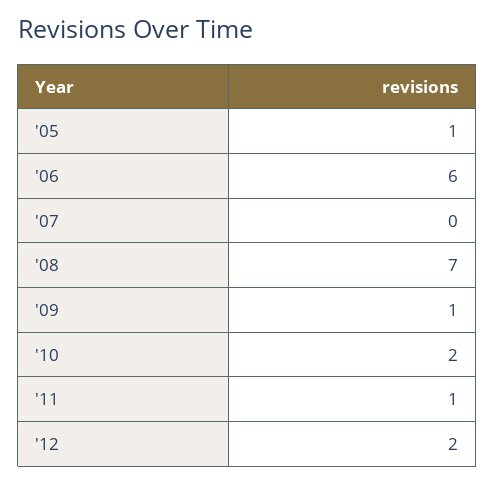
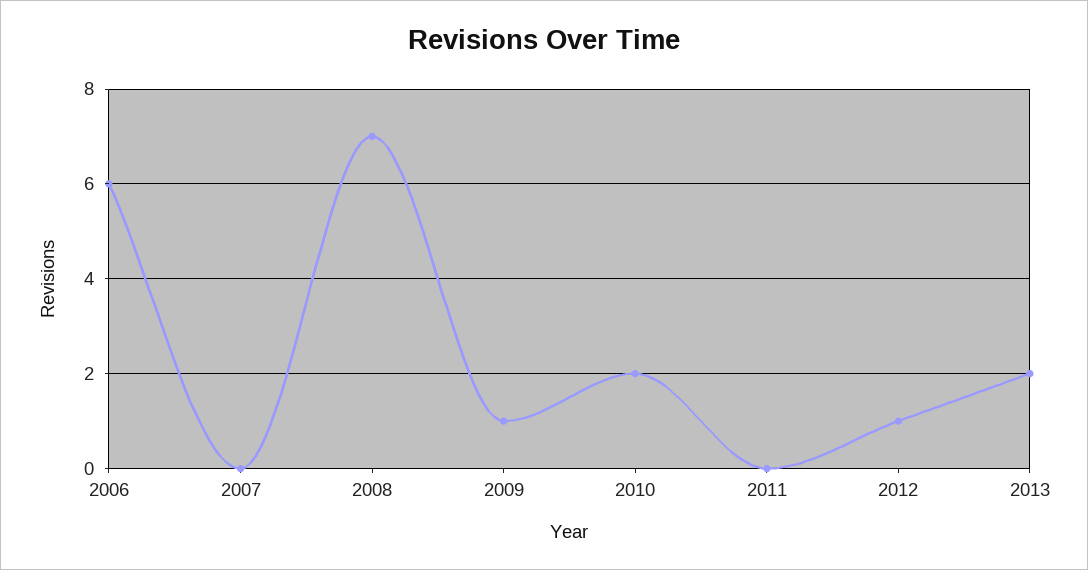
'05: 1 -> none
'11: 1 -> 0
'12: 2 -> 1
2013: none -> 2

